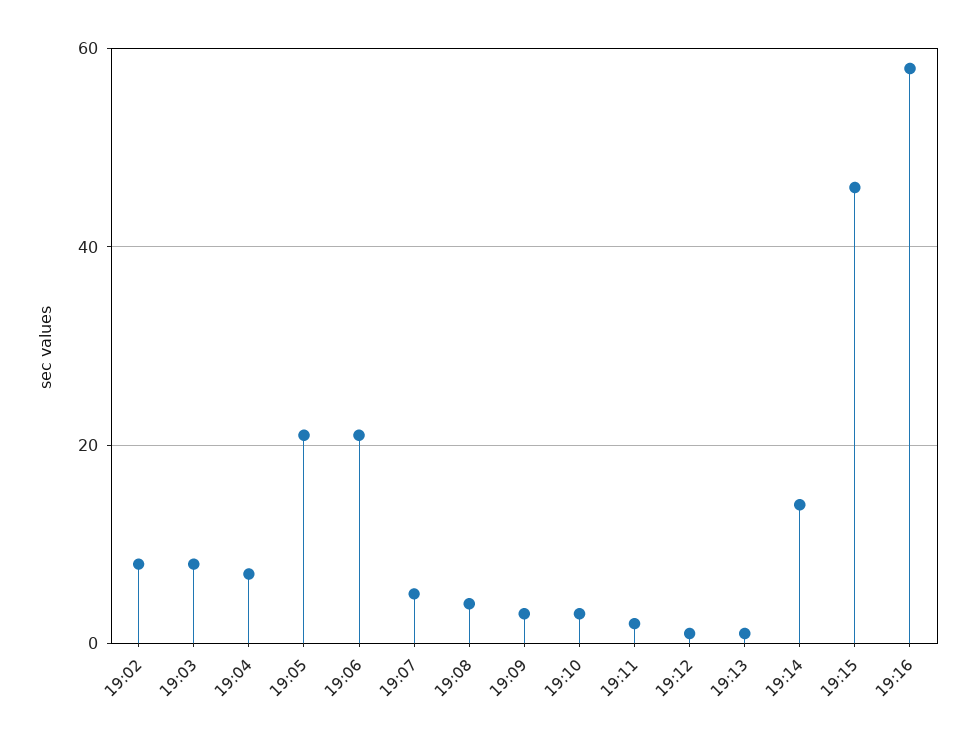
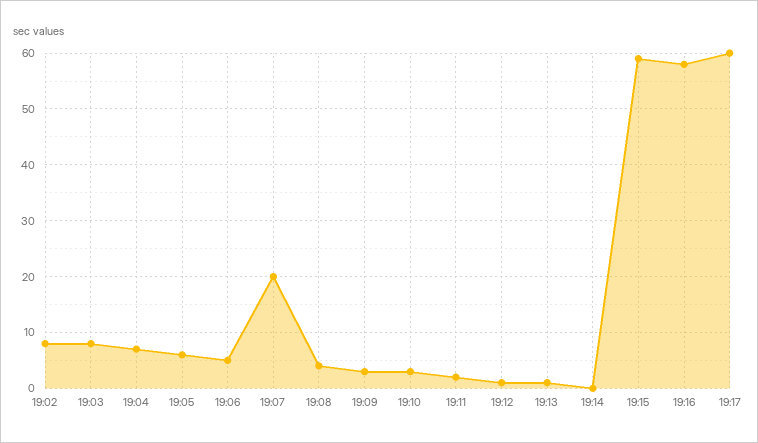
19:05: 20 -> 5
19:06: 20 -> 5
19:07: 5 -> 20
19:14: 15 -> 0
19:15: 45 -> 60
19:17: none -> 60

